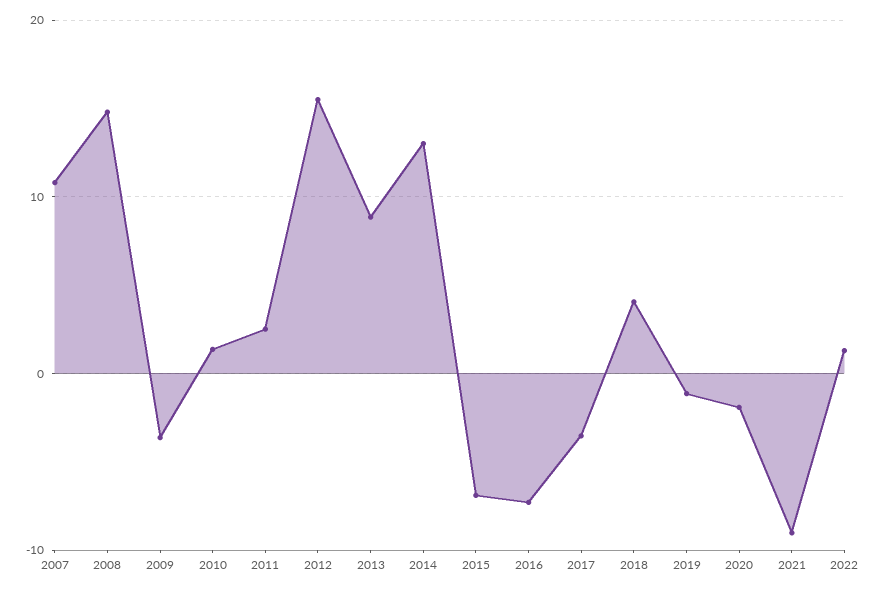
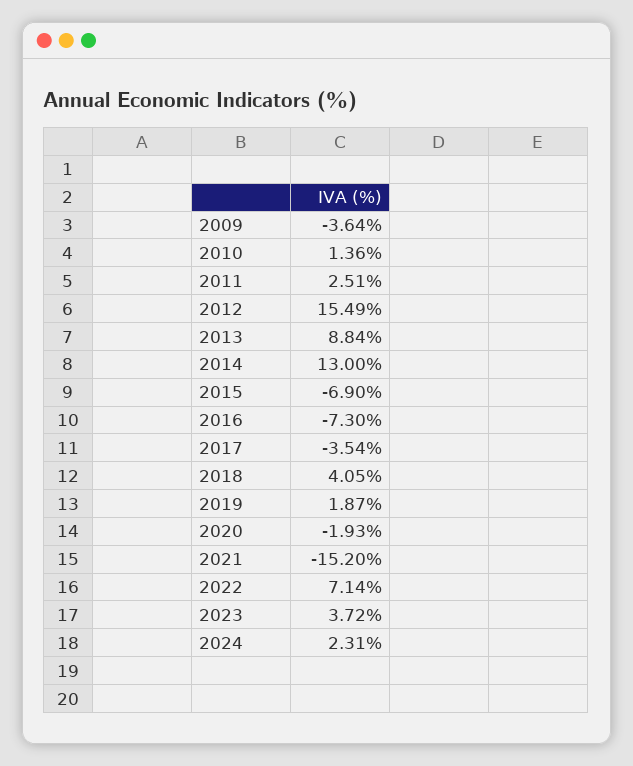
2007: 11 -> none
2008: 15 -> none
2019: -1 -> 1.87
2021: -9 -> -15.2
2022: 1 -> 7.14
2023: none -> 3.72
2024: none -> 2.31

